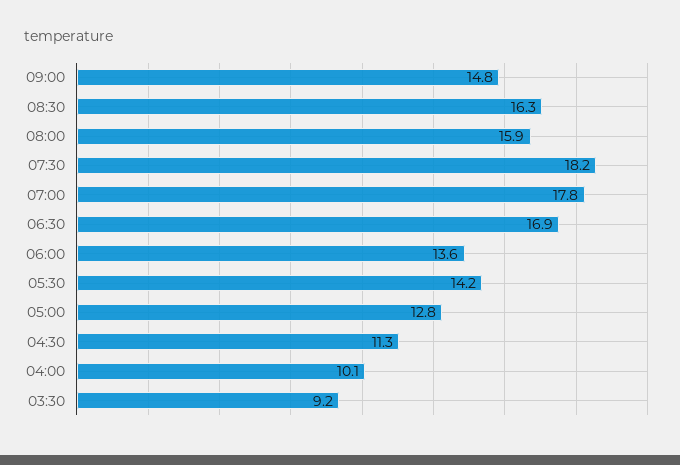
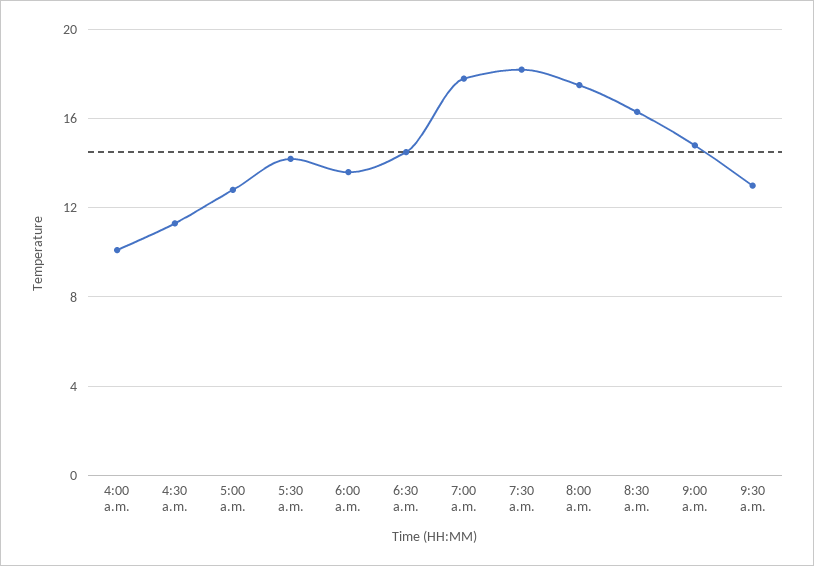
08:00: 15.9 -> 17.5
06:30: 16.9 -> 14.5
03:30: 9.2 -> none
9:30 a.m.: none -> 13

